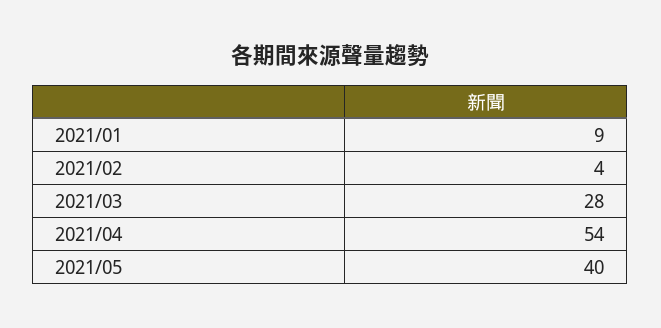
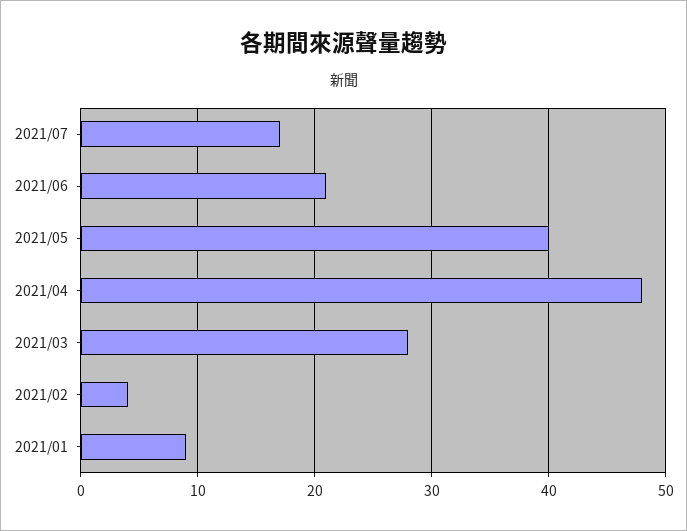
2021/04: 54 -> 48
2021/07: none -> 17
2021/06: none -> 21

